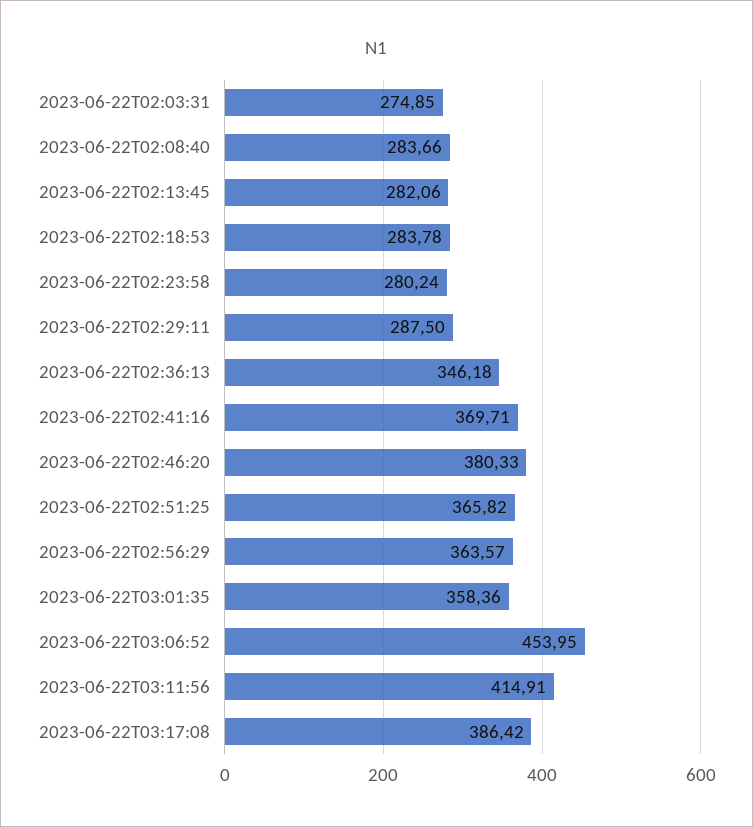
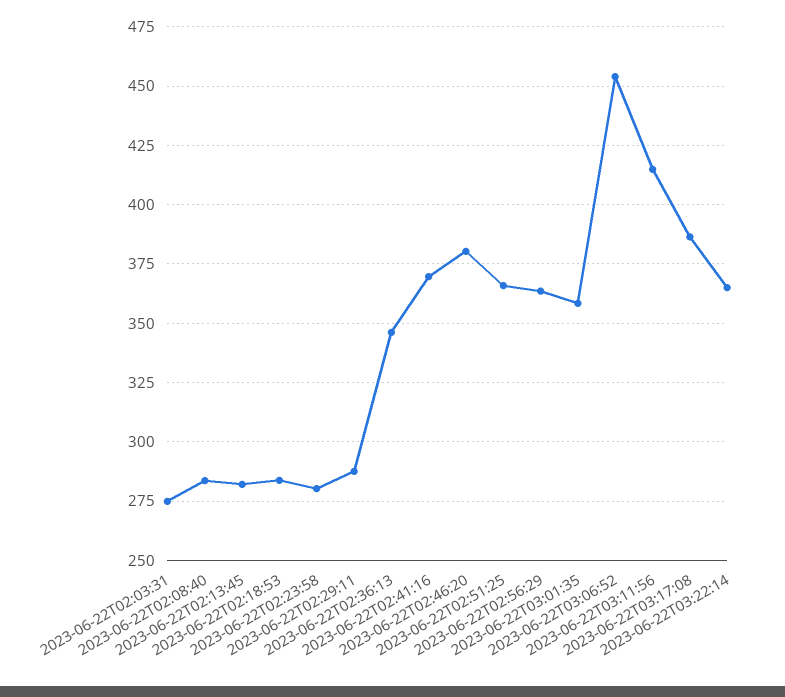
2023-06-22T03:22:14: none -> 365

